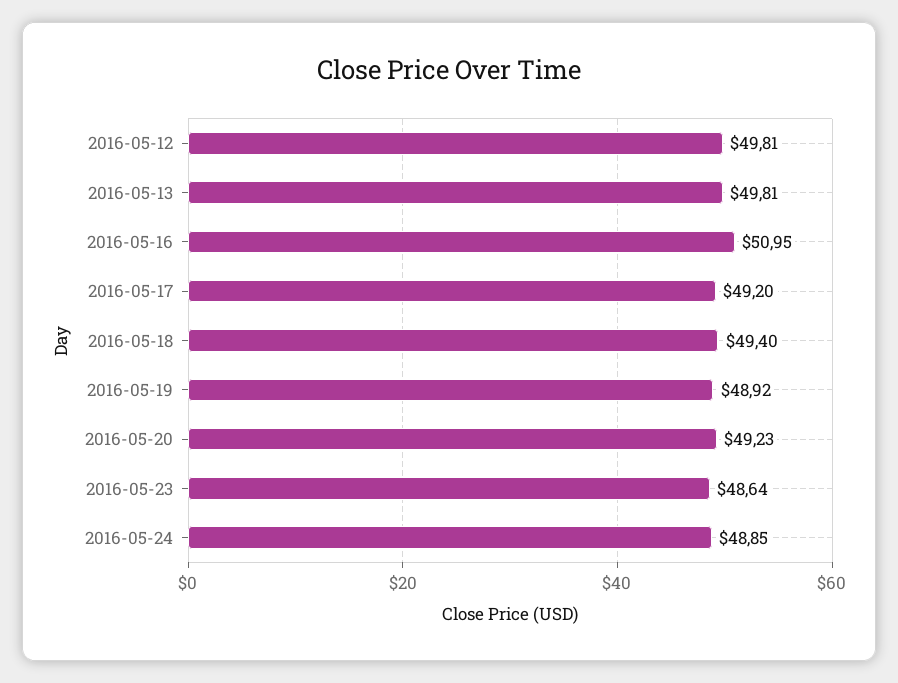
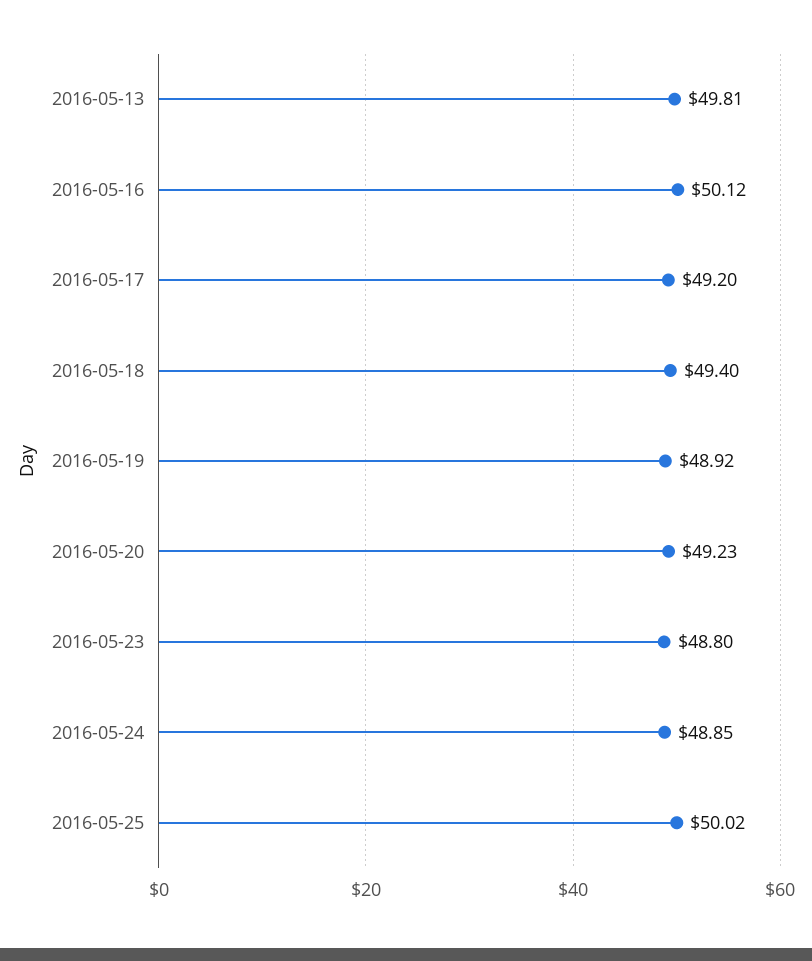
2016-05-12: 49.81 -> none
2016-05-16: 50.95 -> 50.12
2016-05-23: 48.64 -> 48.8
2016-05-25: none -> 50.02

